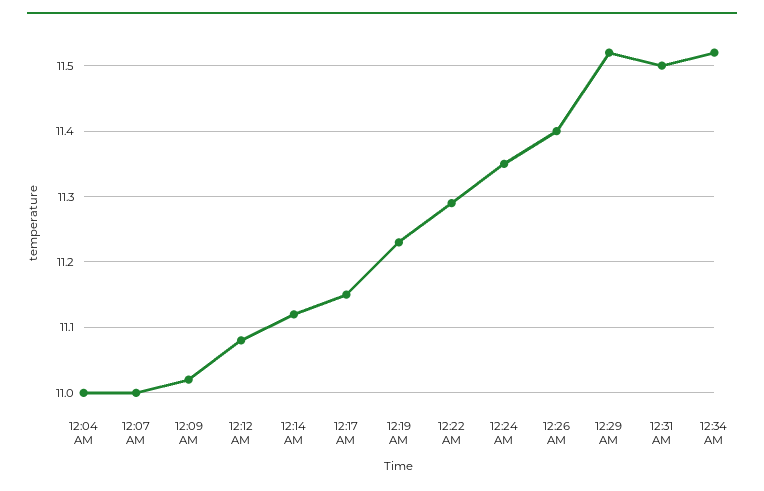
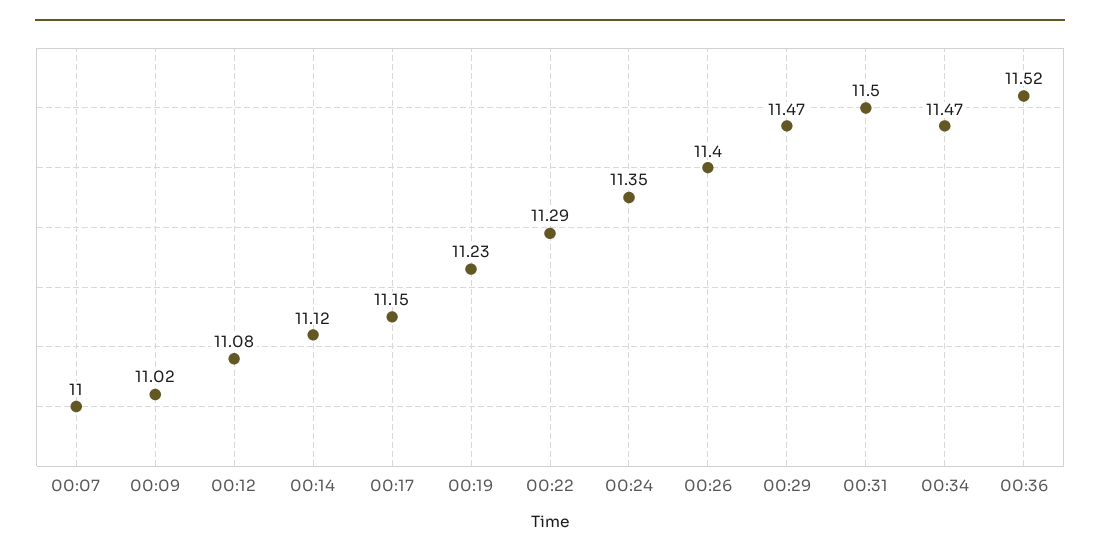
12:04 AM: 11 -> none
12:29 AM: 11.52 -> 11.47
12:34 AM: 11.52 -> 11.47
00:36: none -> 11.52

